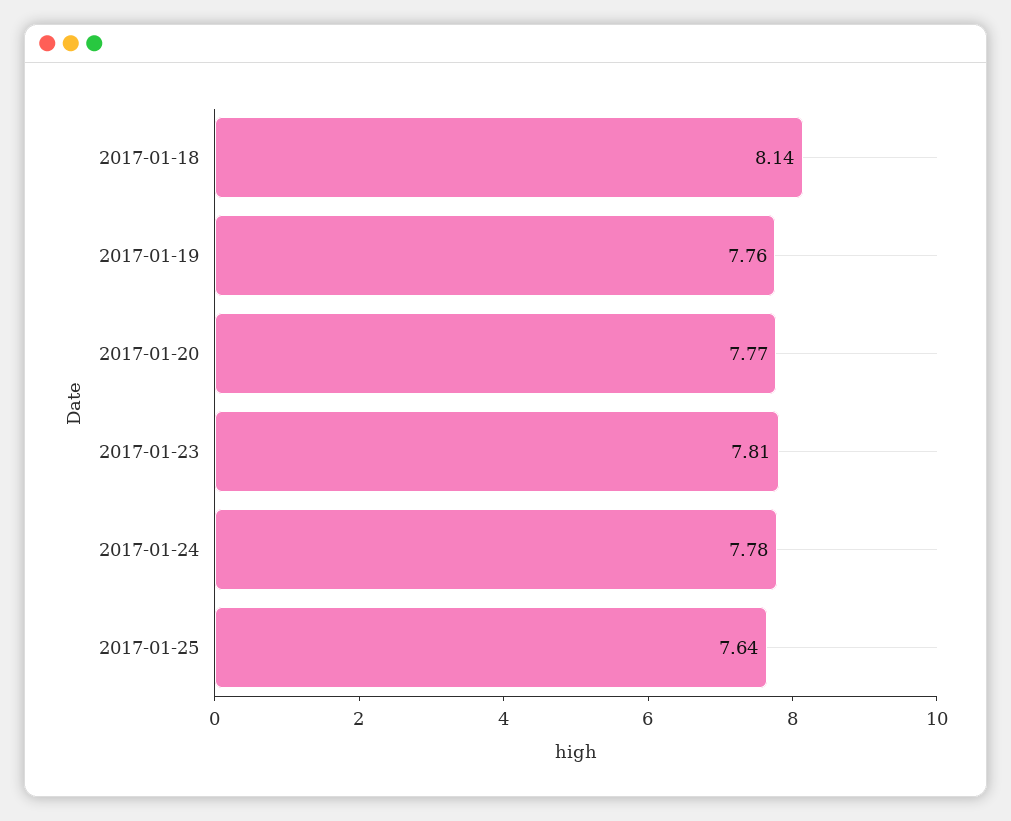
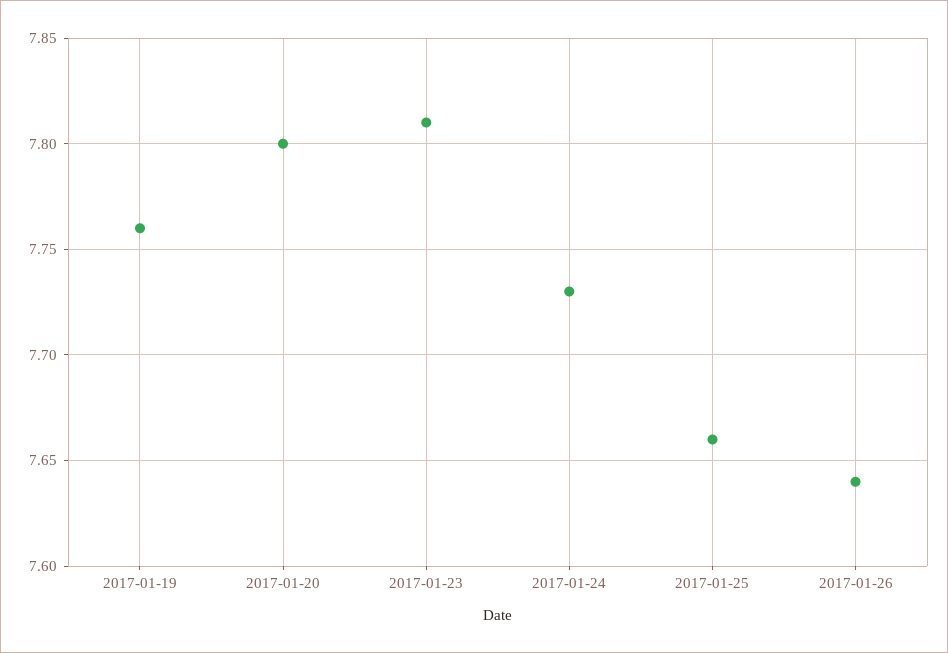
2017-01-18: 8.14 -> none
2017-01-20: 7.77 -> 7.8
2017-01-24: 7.78 -> 7.73
2017-01-25: 7.64 -> 7.66
2017-01-26: none -> 7.64

